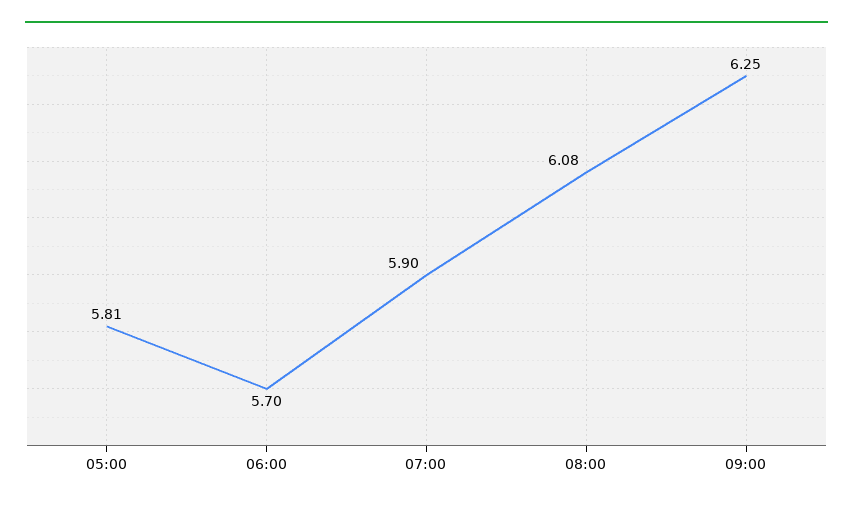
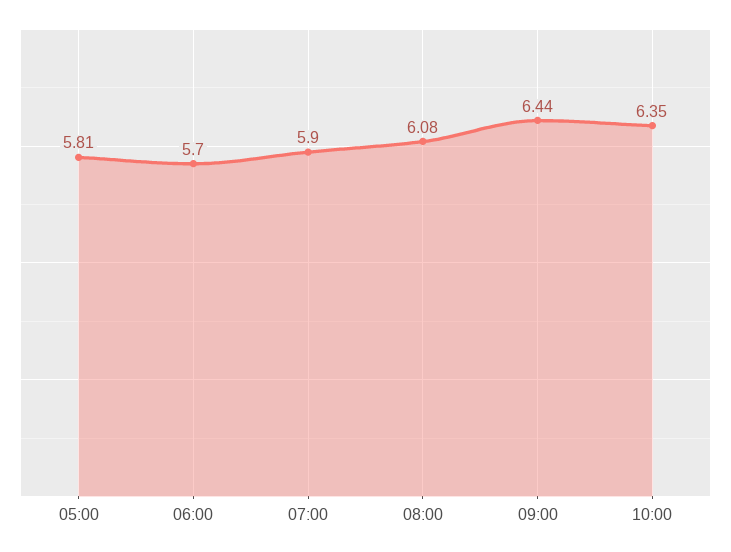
09:00: 6.25 -> 6.44
10:00: none -> 6.35

